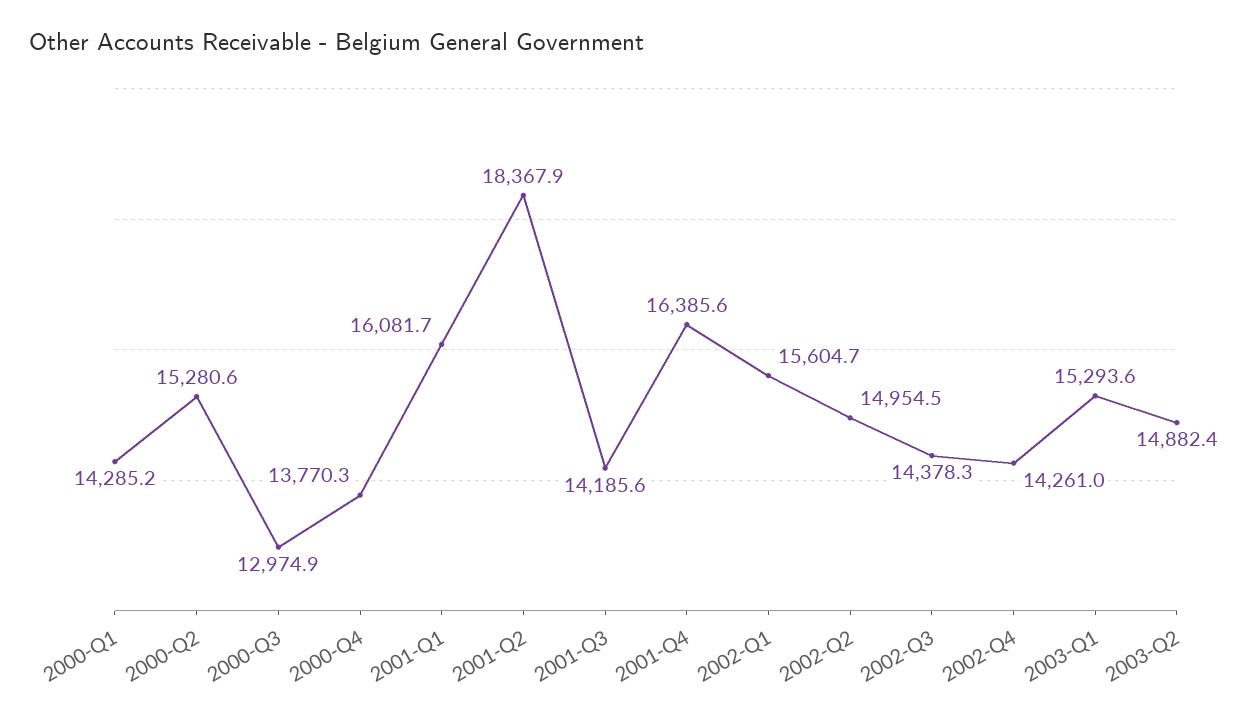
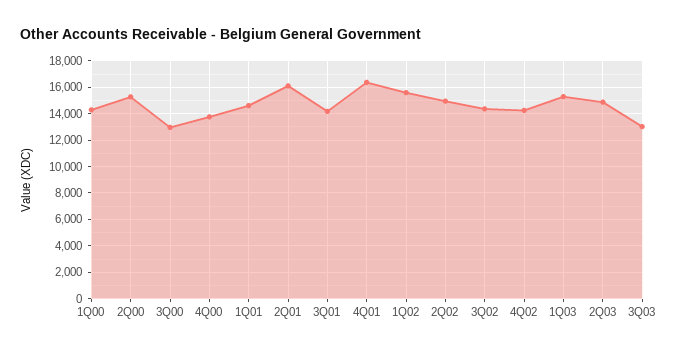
2001-Q1: 16081.7 -> 14500
2001-Q2: 18367.9 -> 16000
3Q03: none -> 13000

